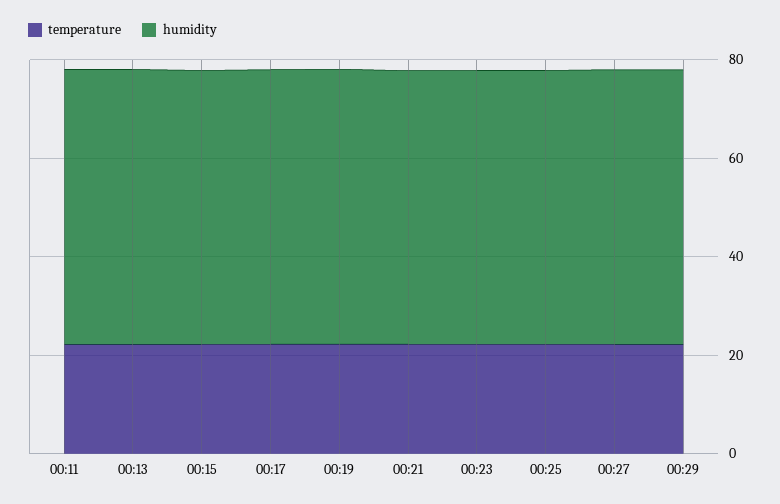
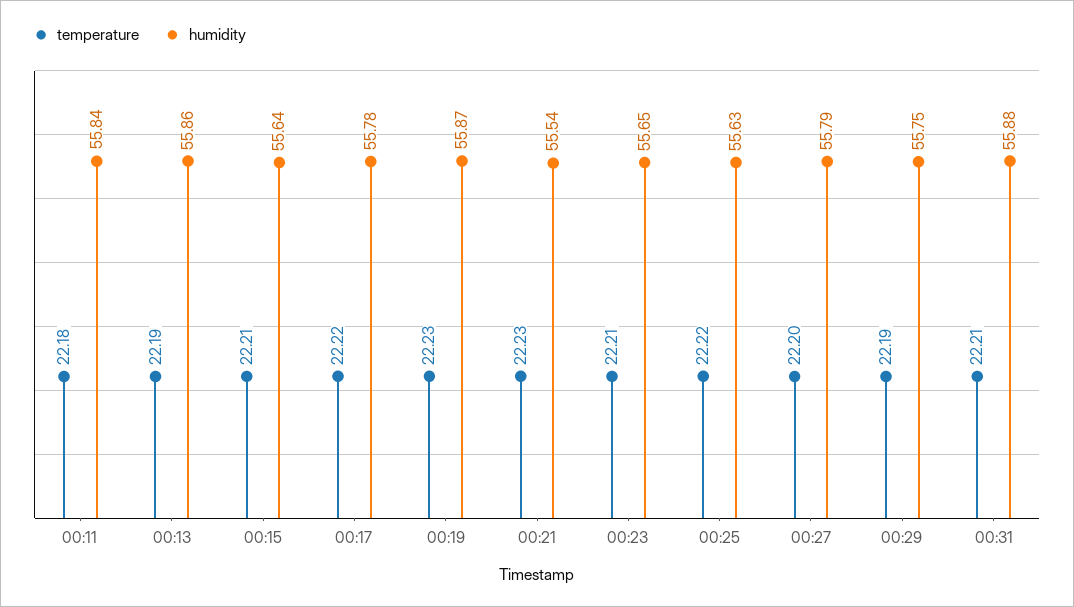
temperature, 00:31: none -> 22.21
humidity, 00:31: none -> 55.88

